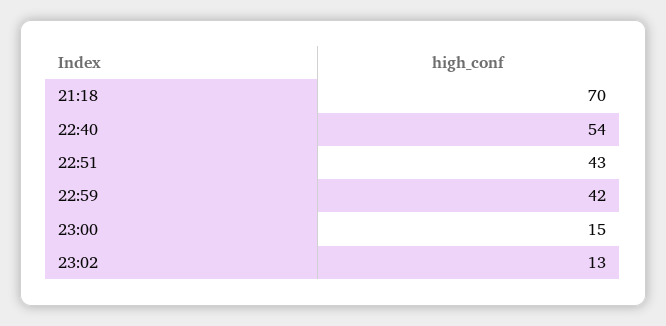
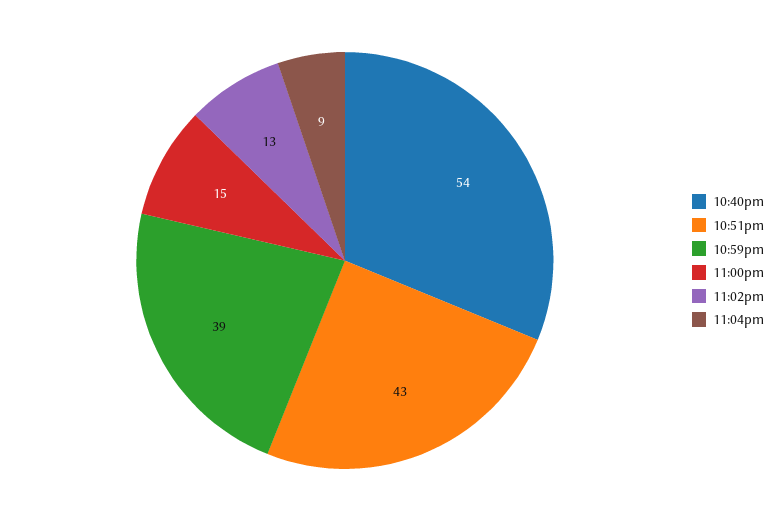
21:18: 70 -> none
22:59: 42 -> 39
11:04pm: none -> 9

